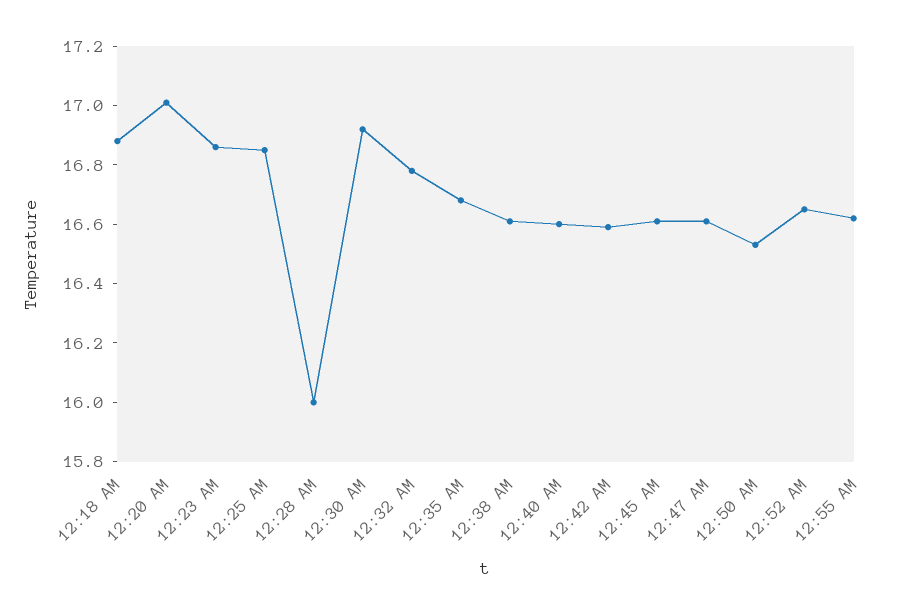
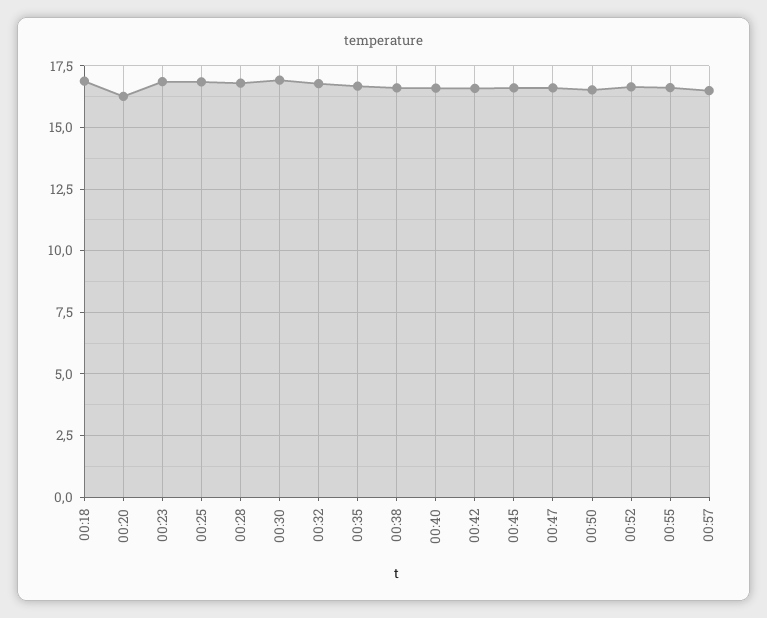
12:20 AM: 17 -> 16.25
12:28 AM: 16 -> 16.75
00:57: none -> 16.5

